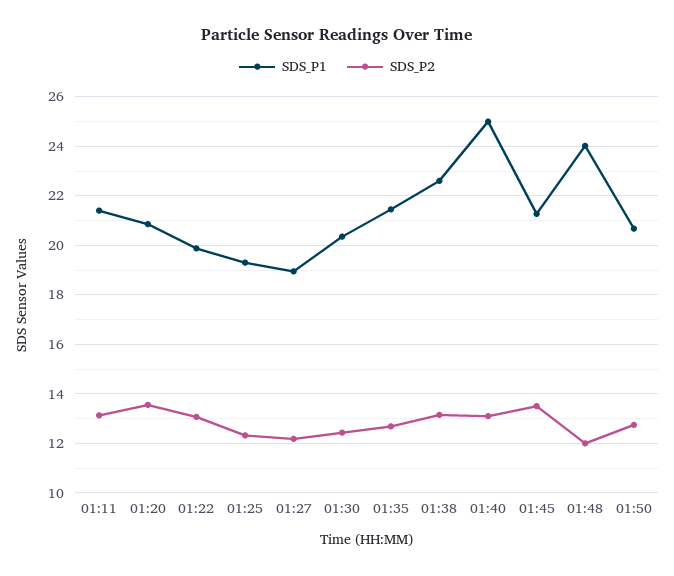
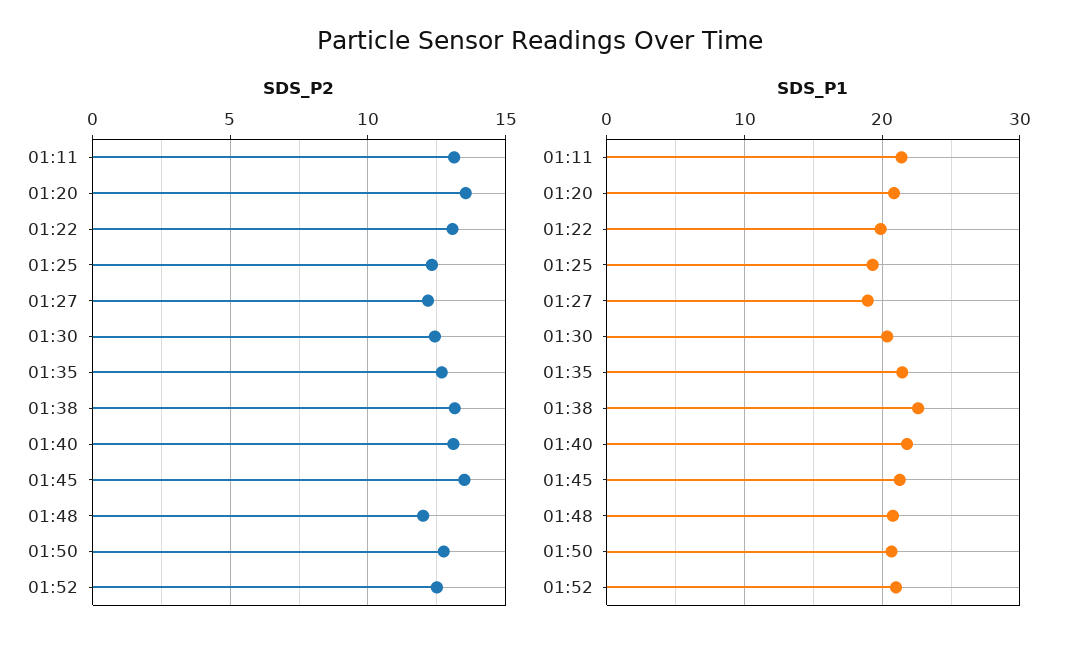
SDS_P1, 01:40: 25 -> 22
SDS_P1, 01:48: 24 -> 21
SDS_P2, 01:52: none -> 12.5
SDS_P1, 01:52: none -> 21

